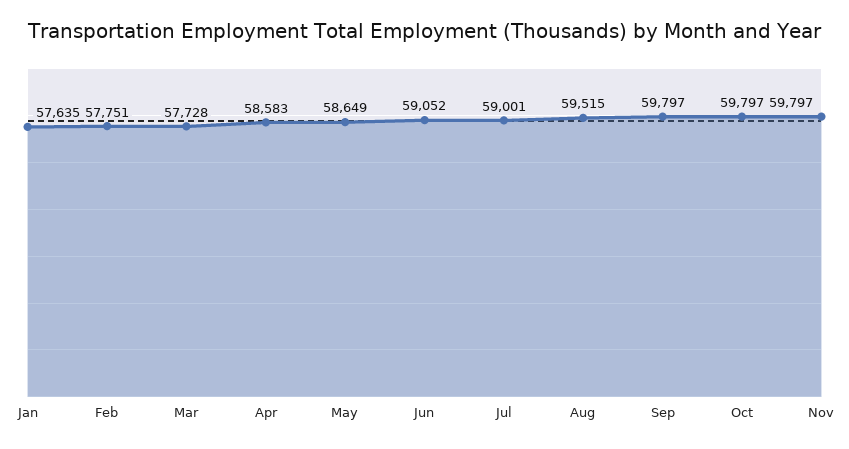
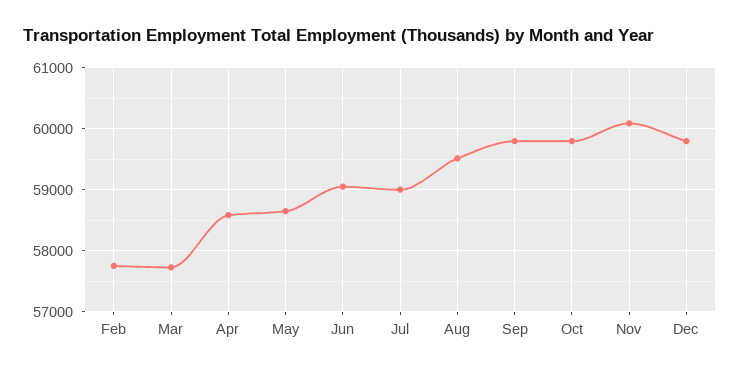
Jan: 57635 -> none
Nov: 59797 -> 60100
Dec: none -> 59800

